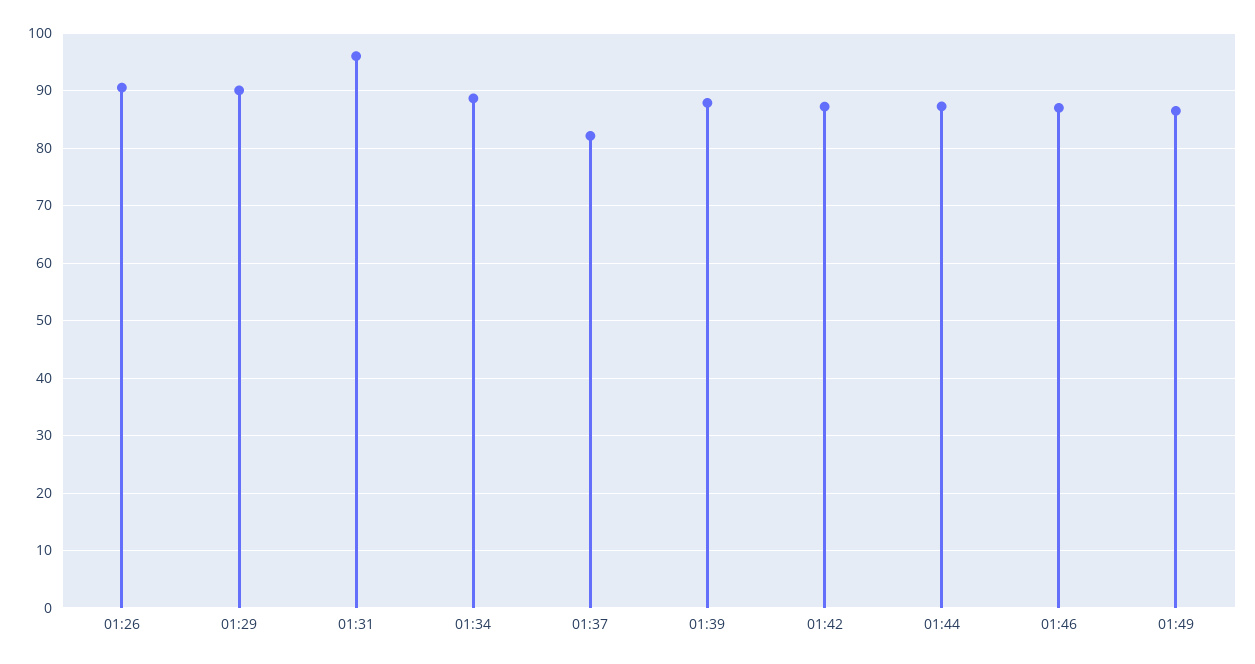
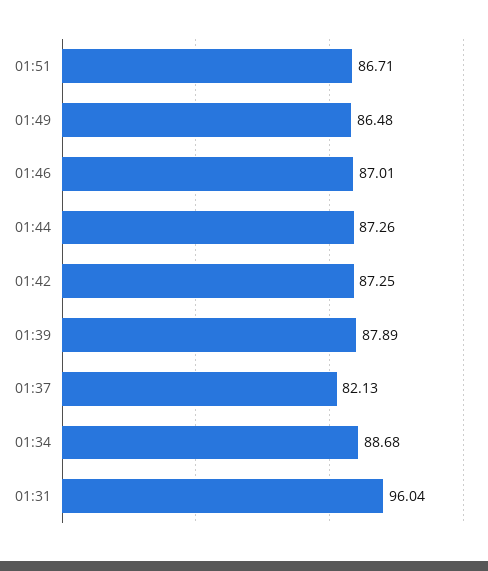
01:26: 90 -> none
01:29: 90 -> none
01:51: none -> 86.71

